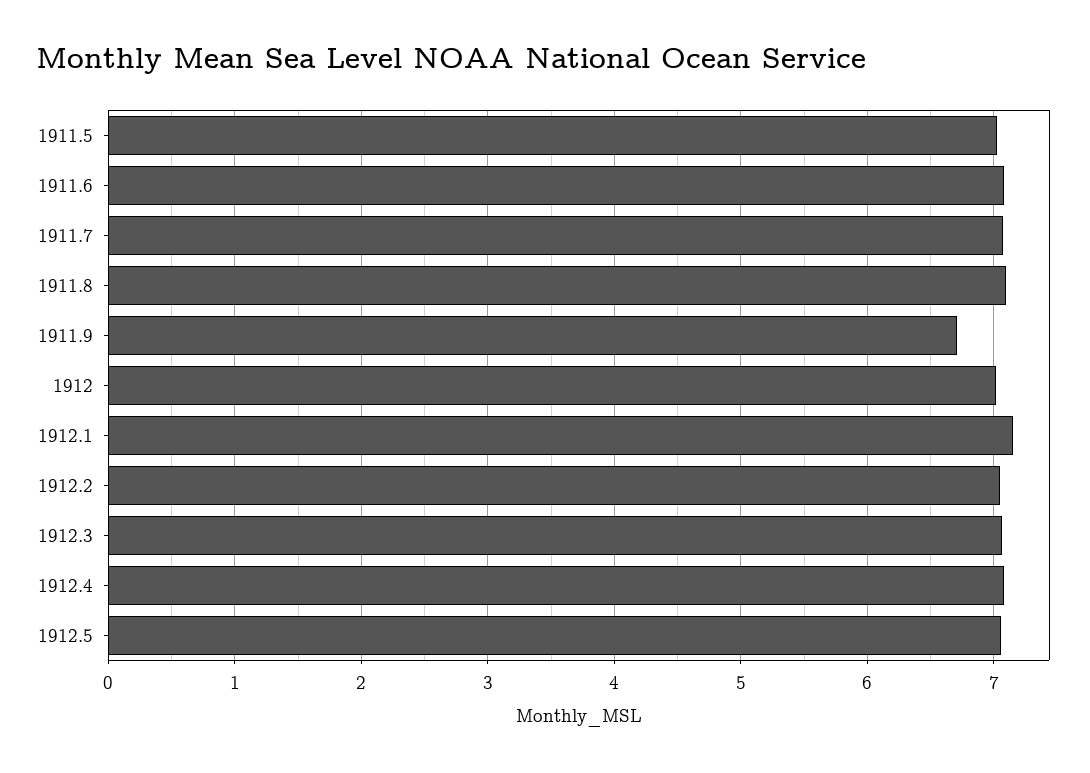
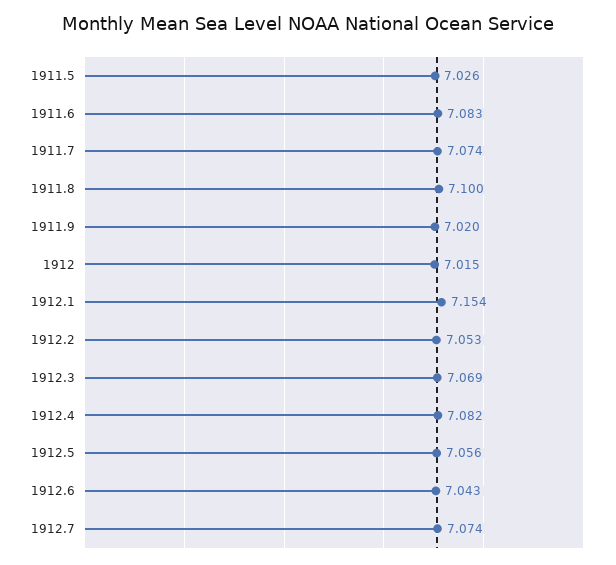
1911.9: 6.7 -> 7.02
1912.6: none -> 7.043
1912.7: none -> 7.074

